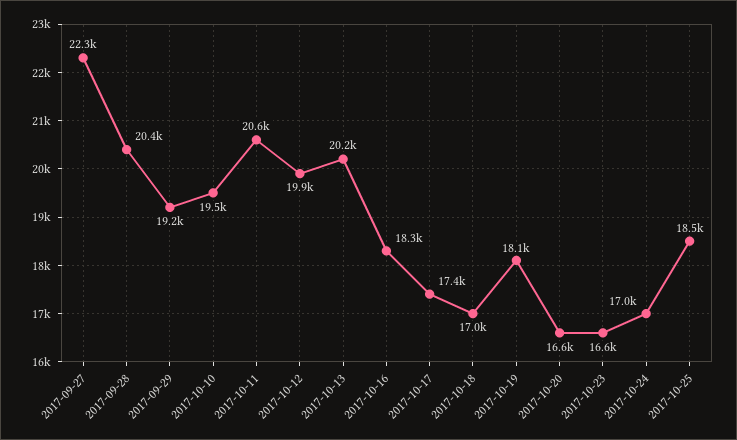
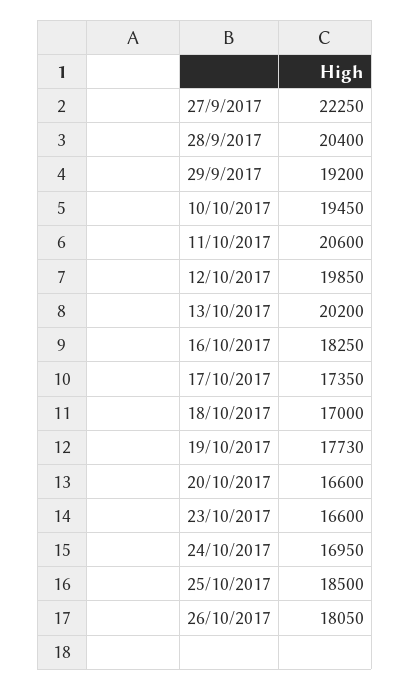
2017-10-19: 18100 -> 17730
26/10/2017: none -> 18050

